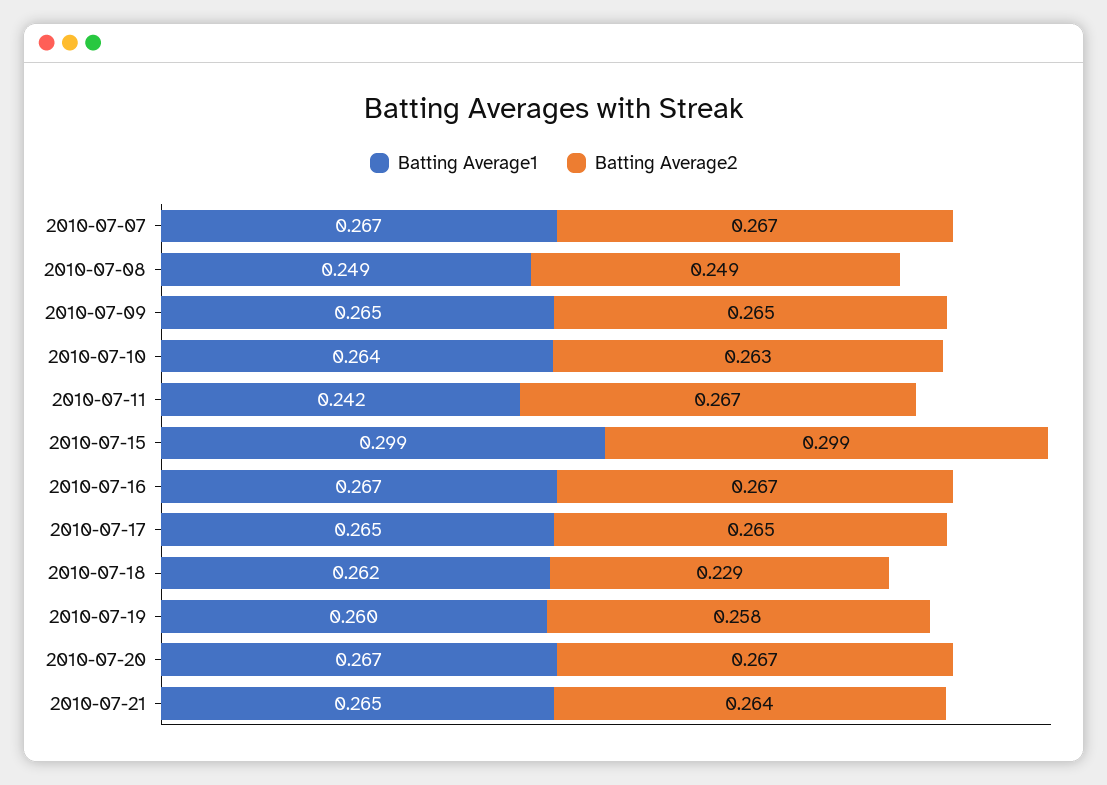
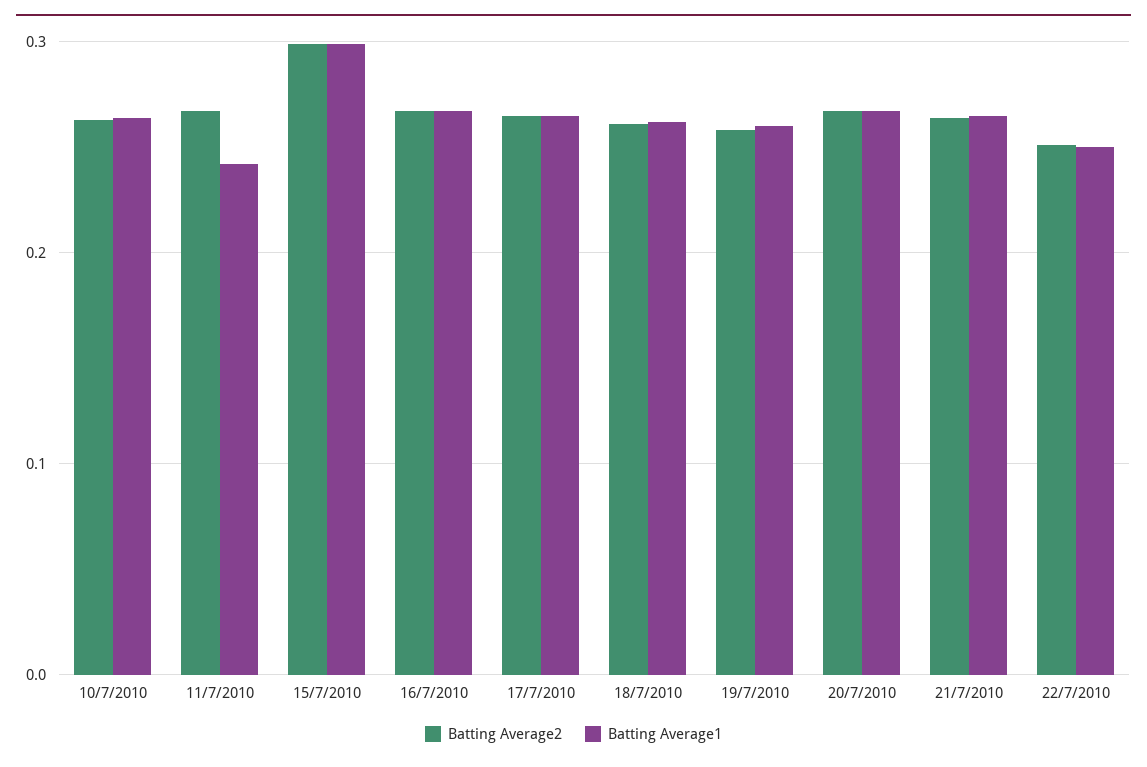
Batting Average1, 2010-07-07: 0.267 -> none
Batting Average2, 2010-07-07: 0.267 -> none
Batting Average1, 2010-07-08: 0.249 -> none
Batting Average2, 2010-07-08: 0.249 -> none
Batting Average1, 2010-07-09: 0.265 -> none
Batting Average2, 2010-07-09: 0.265 -> none
Batting Average2, 2010-07-18: 0.229 -> 0.26
Batting Average2, 22/7/2010: none -> 0.25
Batting Average1, 22/7/2010: none -> 0.25

